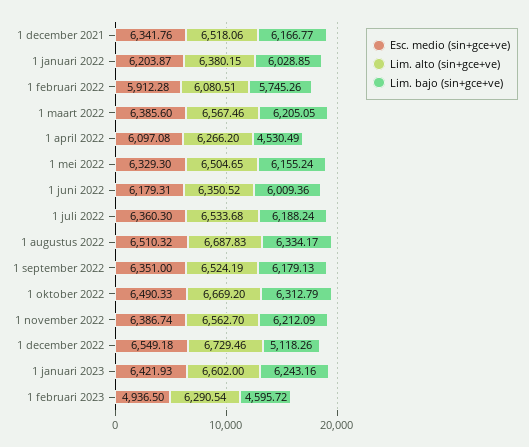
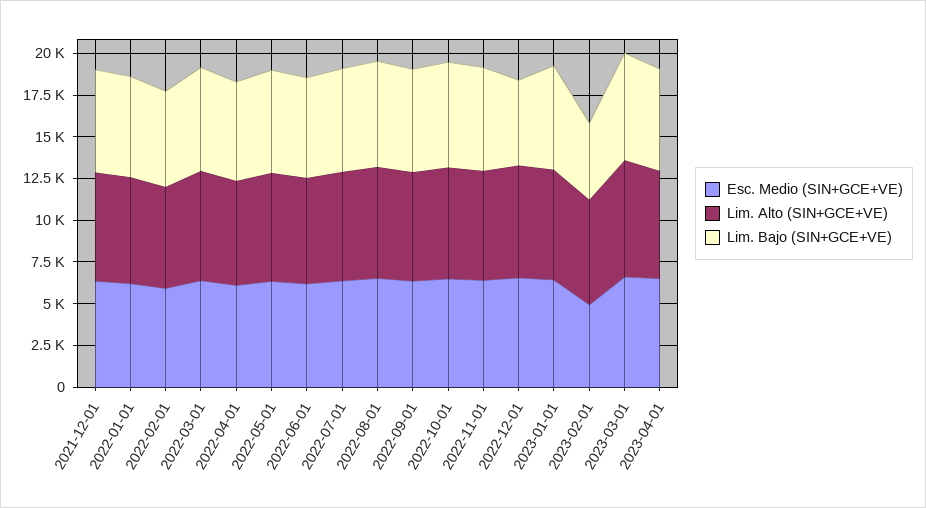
Lim. bajo (sin+gce+ve), 1 april 2022: 4530.49 -> 6000
Esc. medio (sin+gce+ve), 2023-03-01: none -> 6500
Lim. alto (sin+gce+ve), 2023-03-01: none -> 7000
Lim. bajo (sin+gce+ve), 2023-03-01: none -> 6500
Esc. medio (sin+gce+ve), 2023-04-01: none -> 6500
Lim. alto (sin+gce+ve), 2023-04-01: none -> 6500
Lim. bajo (sin+gce+ve), 2023-04-01: none -> 6000

